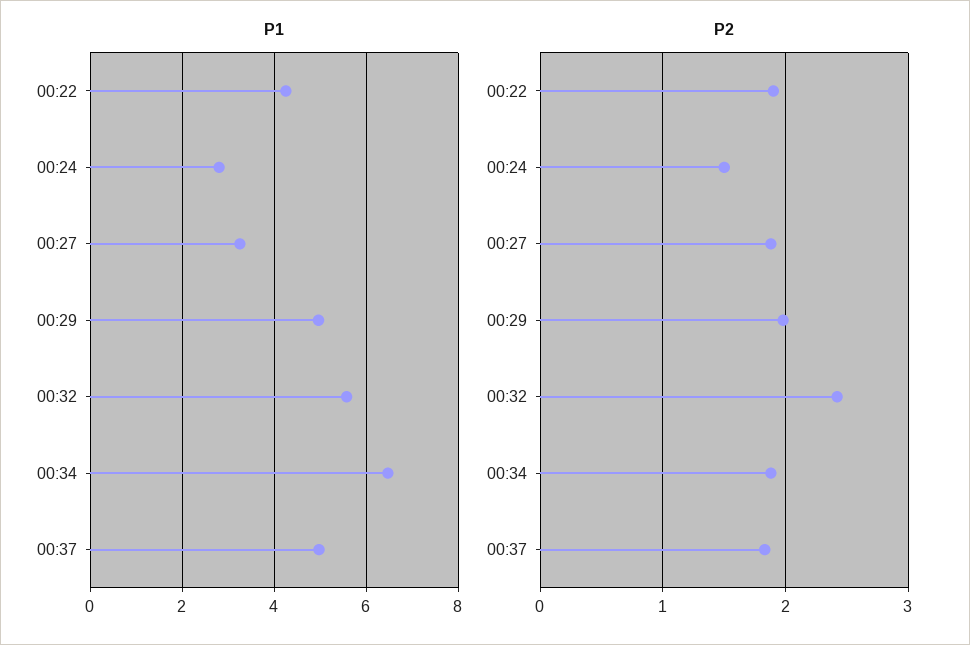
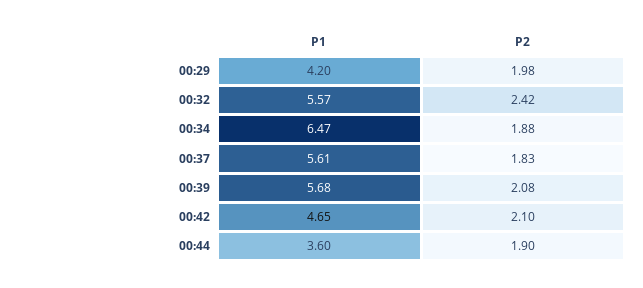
P1, 00:22: 4.2 -> none
P1, 00:24: 2.8 -> none
P1, 00:27: 3.2 -> none
P1, 00:29: 5 -> 4.2
P1, 00:37: 5 -> 5.61
P2, 00:22: 1.9 -> none
P2, 00:24: 1.5 -> none
P2, 00:27: 1.9 -> none
P1, 00:39: none -> 5.68
P2, 00:39: none -> 2.08
P1, 00:42: none -> 4.65
P2, 00:42: none -> 2.1
P1, 00:44: none -> 3.6
P2, 00:44: none -> 1.9

